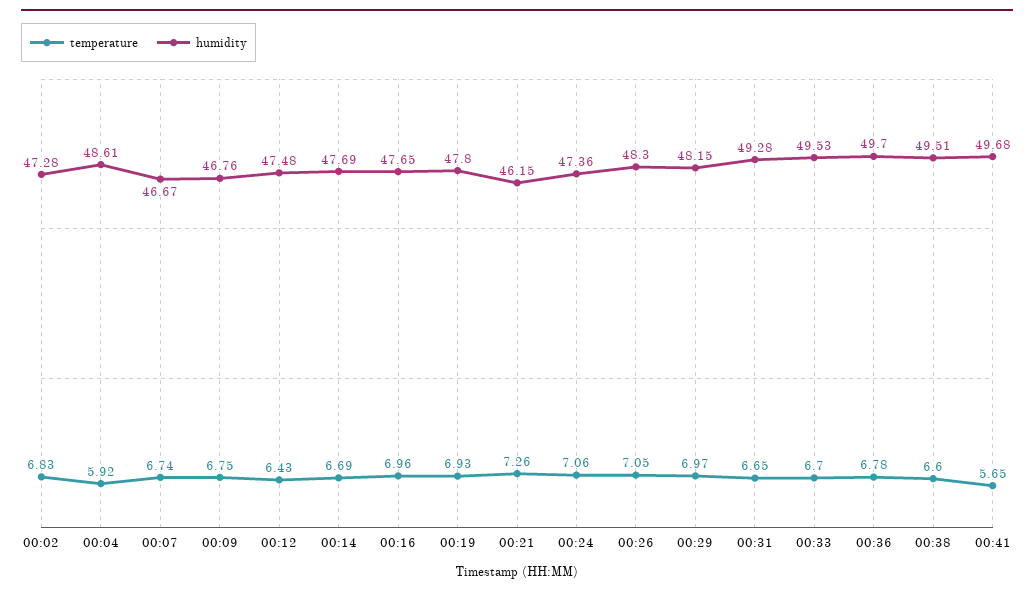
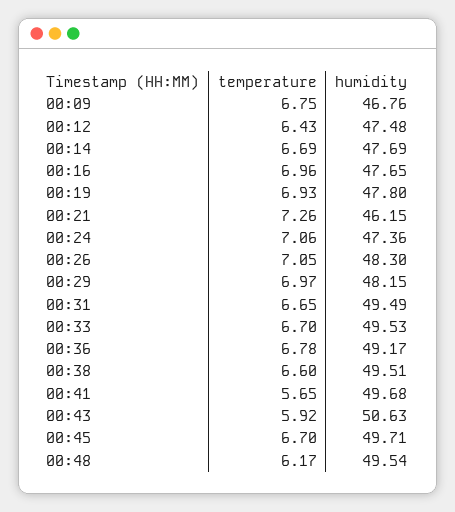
temperature, 00:02: 6.83 -> none
humidity, 00:02: 47.28 -> none
temperature, 00:04: 5.92 -> none
humidity, 00:04: 48.61 -> none
temperature, 00:07: 6.74 -> none
humidity, 00:07: 46.67 -> none
humidity, 00:31: 49.28 -> 49.49
humidity, 00:36: 49.7 -> 49.17
temperature, 00:43: none -> 5.92
humidity, 00:43: none -> 50.63
temperature, 00:45: none -> 6.7
humidity, 00:45: none -> 49.71
temperature, 00:48: none -> 6.17
humidity, 00:48: none -> 49.54

